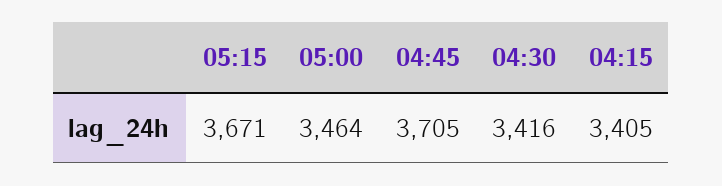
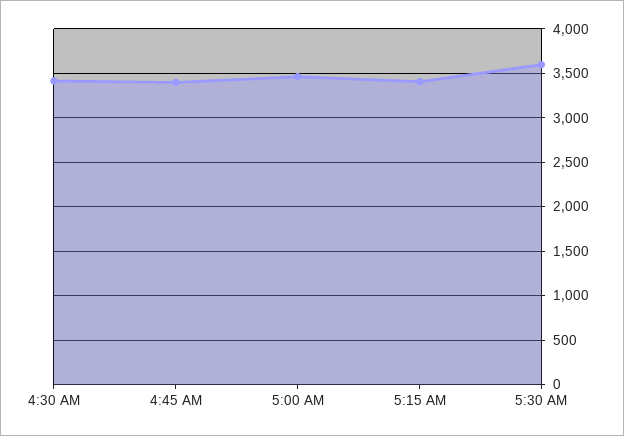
05:15: 3671 -> 3400
04:45: 3705 -> 3400
04:15: 3405 -> none
5:30 AM: none -> 3600

